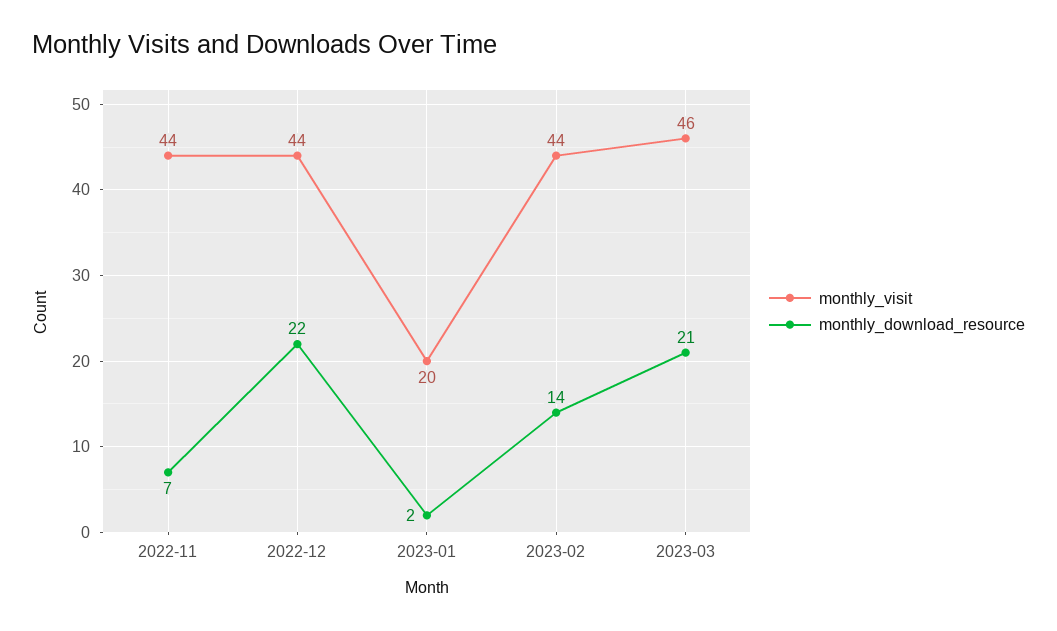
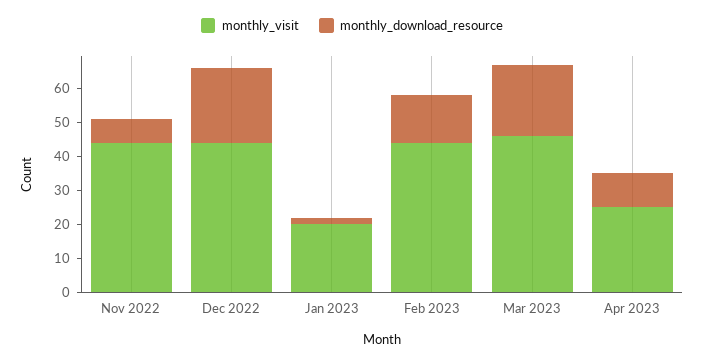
monthly_visit, Apr 2023: none -> 25
monthly_download_resource, Apr 2023: none -> 10

